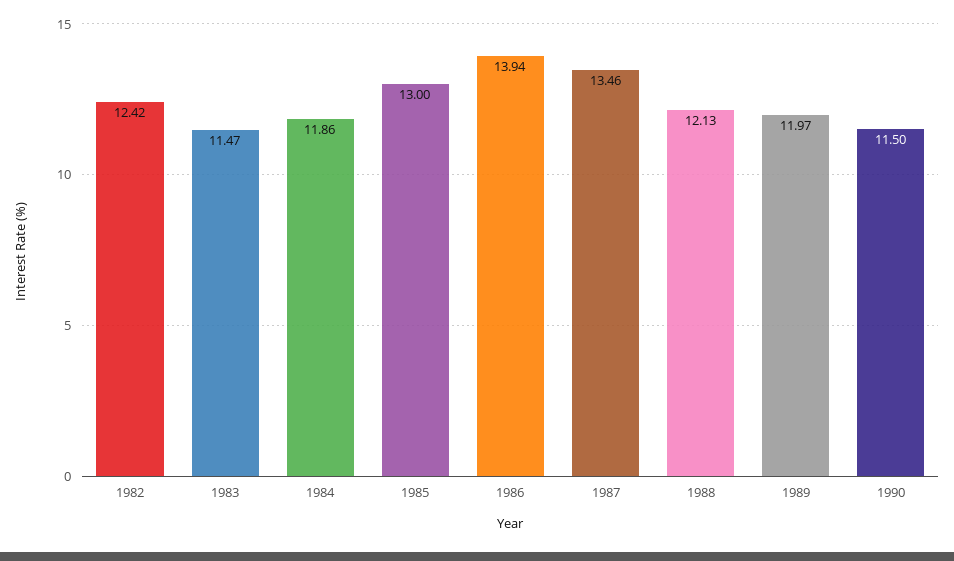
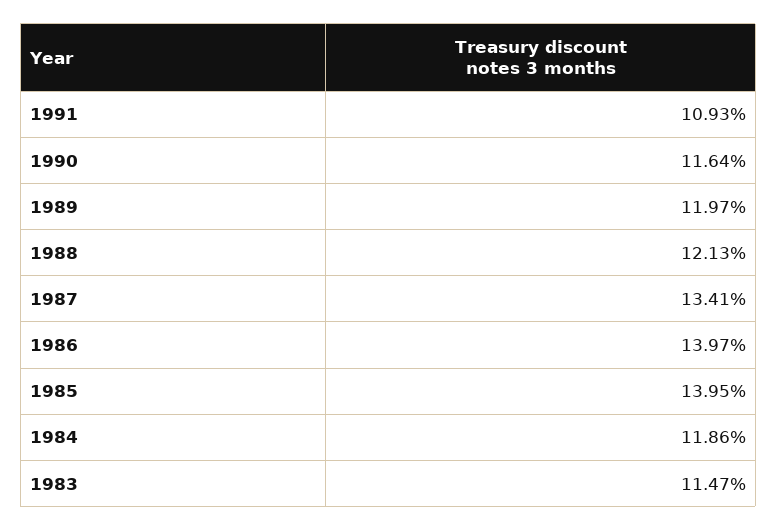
1982: 12.42 -> none
1985: 13 -> 13.95
1986: 13.94 -> 13.97
1987: 13.46 -> 13.41
1990: 11.5 -> 11.64
1991: none -> 10.93

